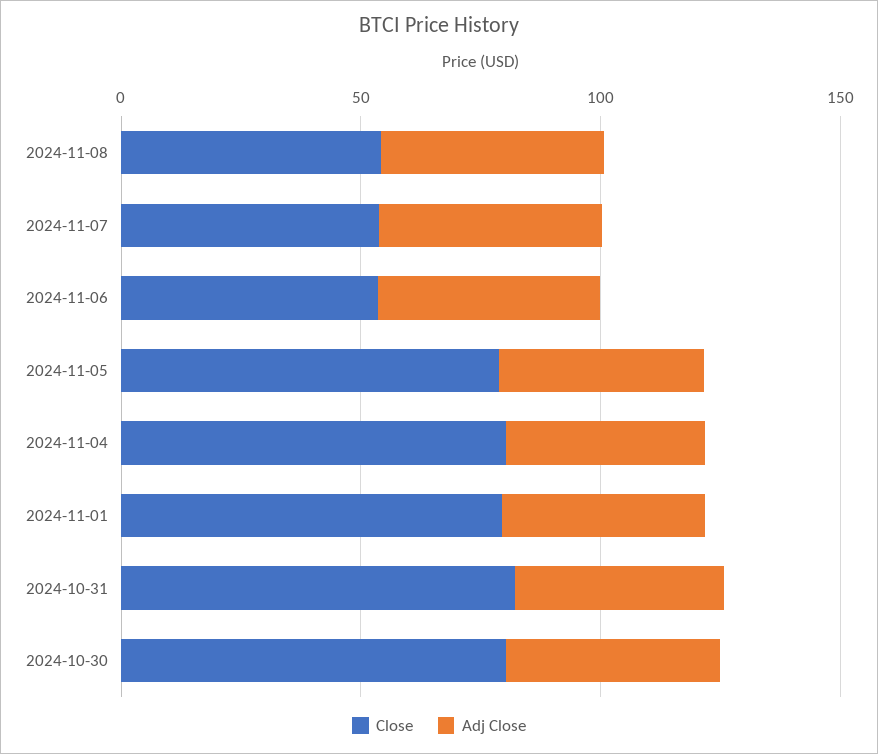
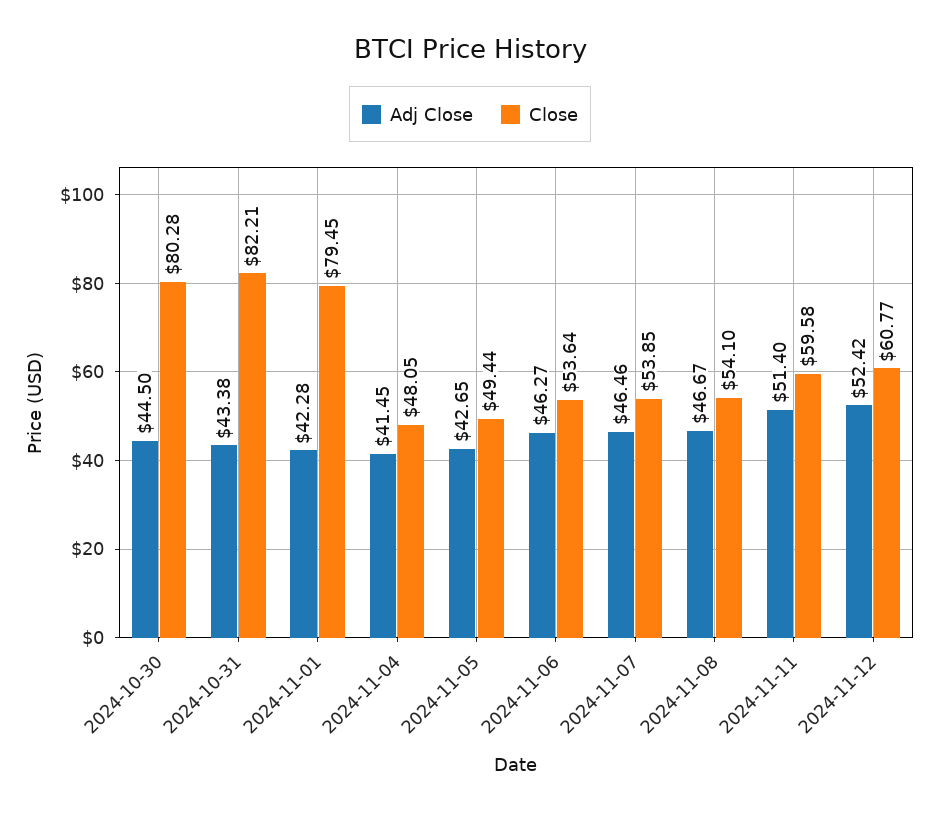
Close, 2024-11-05: 80 -> 49.44
Close, 2024-11-04: 80 -> 48.05
Adj Close, 2024-11-11: none -> 51.4
Close, 2024-11-11: none -> 59.58
Adj Close, 2024-11-12: none -> 52.42
Close, 2024-11-12: none -> 60.77

